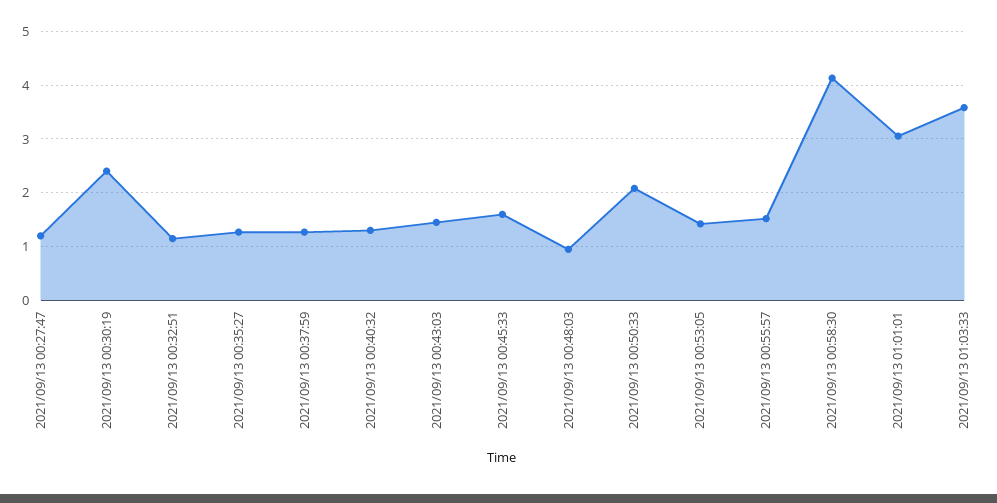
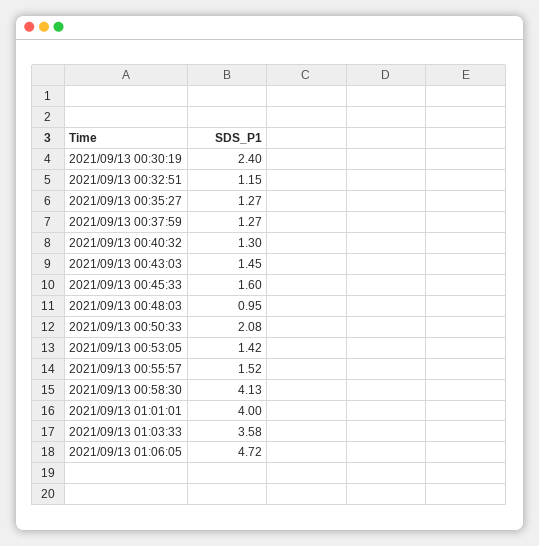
2021/09/13 00:27:47: 1.2 -> none
2021/09/13 01:01:01: 3 -> 4
2021/09/13 01:06:05: none -> 4.72

